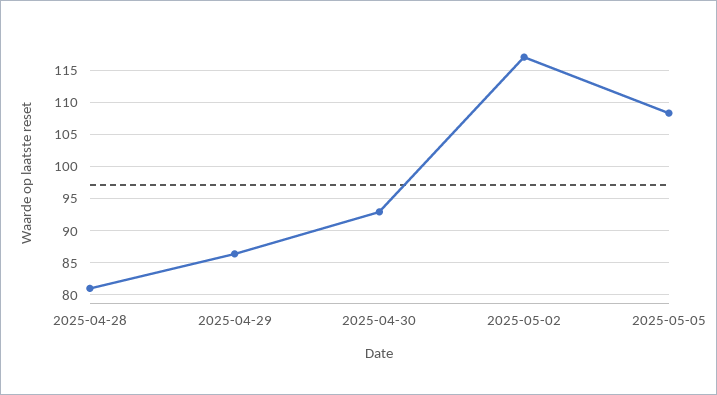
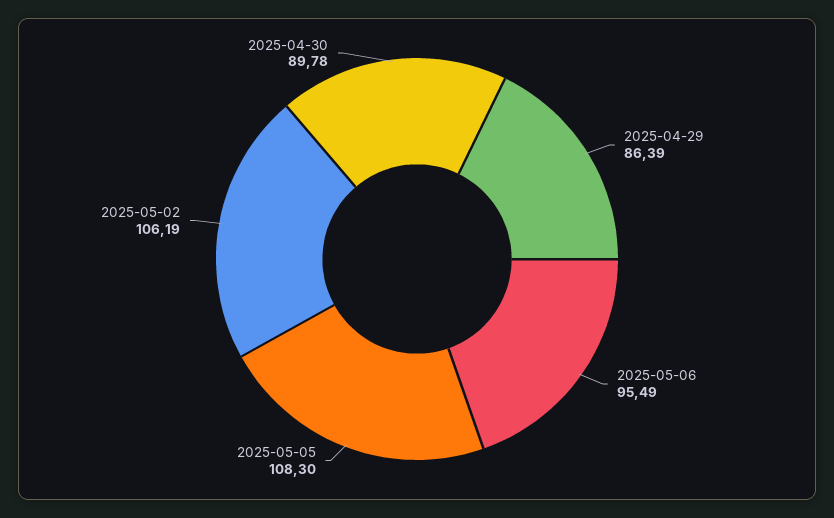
2025-04-28: 81 -> none
2025-04-30: 93 -> 89.78
2025-05-02: 117 -> 106.19
2025-05-06: none -> 95.49

